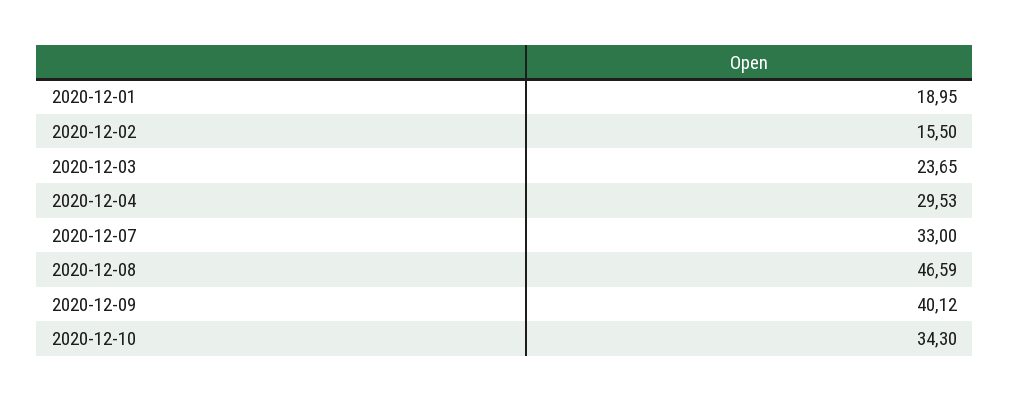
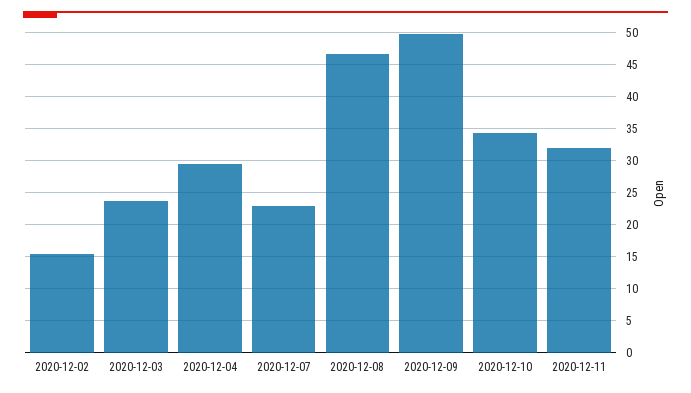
2020-12-01: 18.95 -> none
2020-12-07: 33 -> 23
2020-12-09: 40.12 -> 50
2020-12-11: none -> 32

